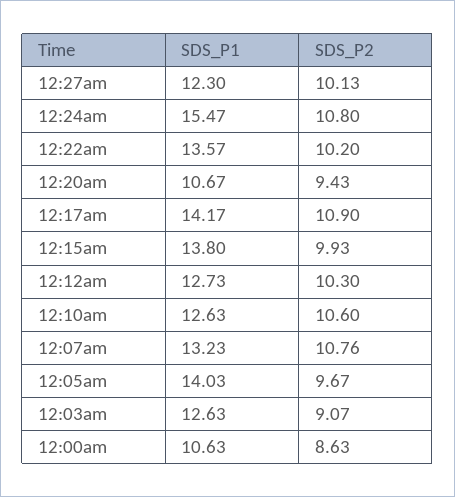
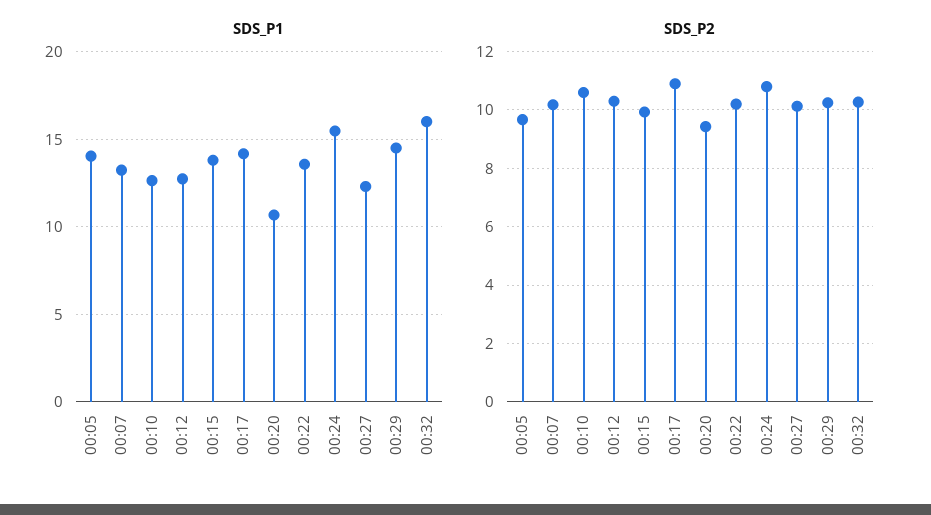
SDS_P2, 12:07am: 10.76 -> 10.25
SDS_P1, 12:03am: 12.63 -> none
SDS_P2, 12:03am: 9.07 -> none
SDS_P1, 12:00am: 10.63 -> none
SDS_P2, 12:00am: 8.63 -> none
SDS_P1, 00:29: none -> 14.5
SDS_P1, 00:32: none -> 16
SDS_P2, 00:29: none -> 10.25
SDS_P2, 00:32: none -> 10.25

